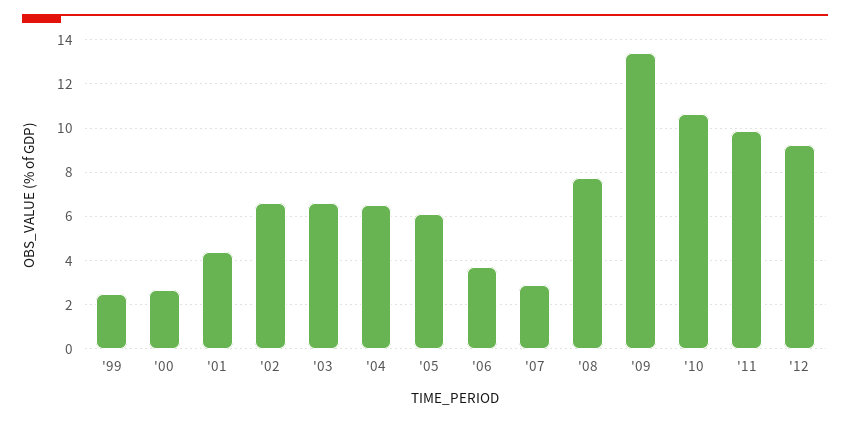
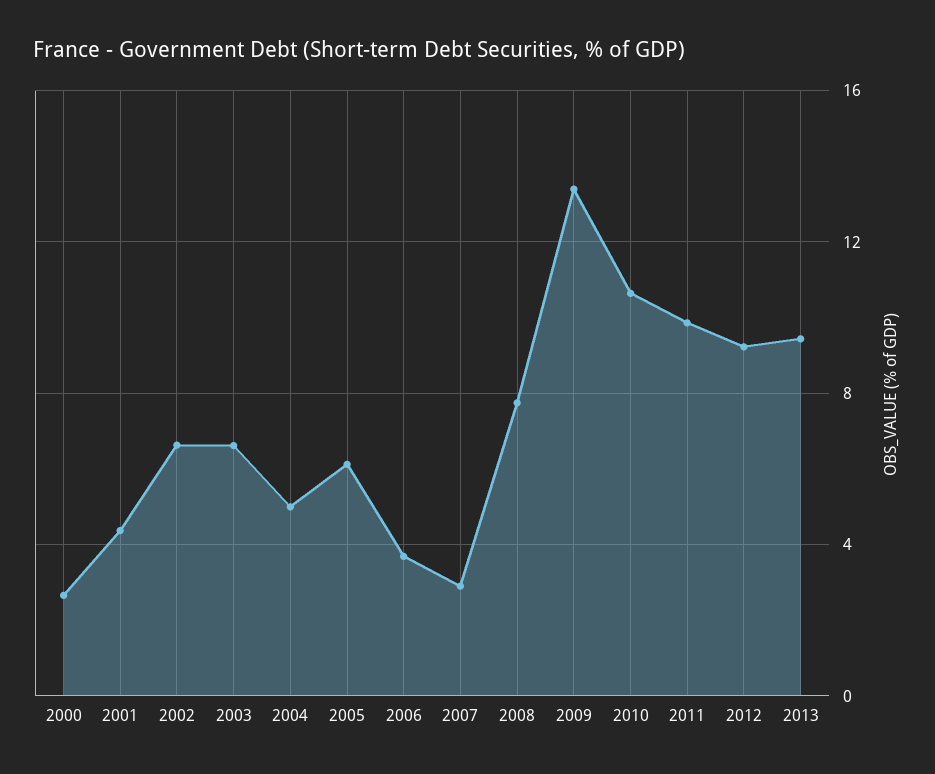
'99: 2.5 -> none
'04: 6.5 -> 5
2013: none -> 9.5

